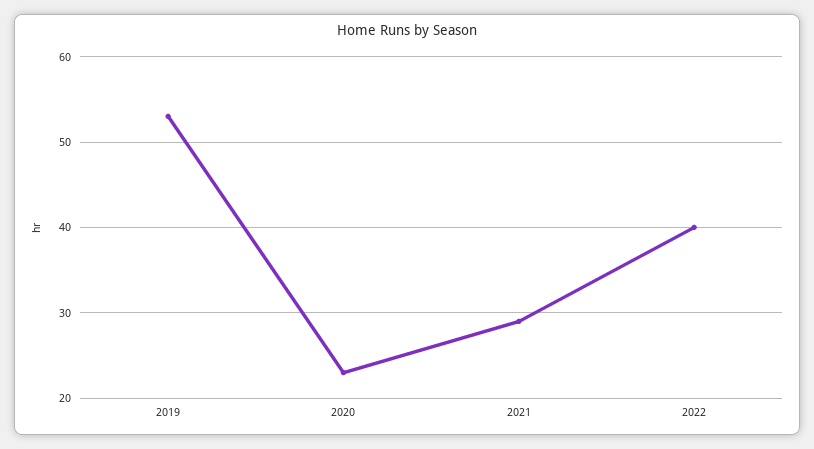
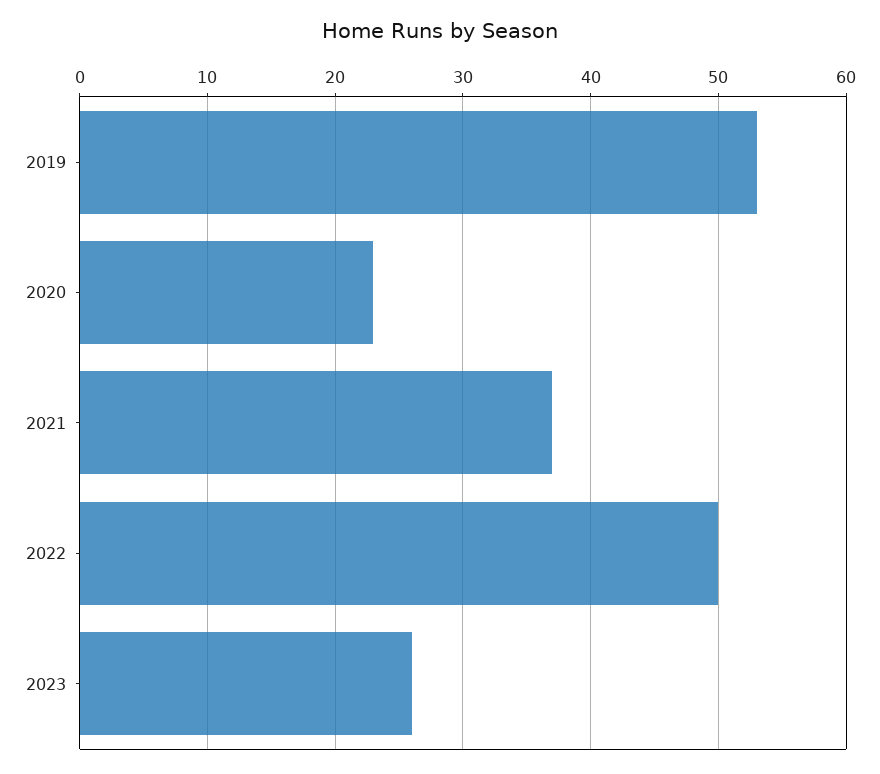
2021: 29 -> 37
2022: 40 -> 50
2023: none -> 26

